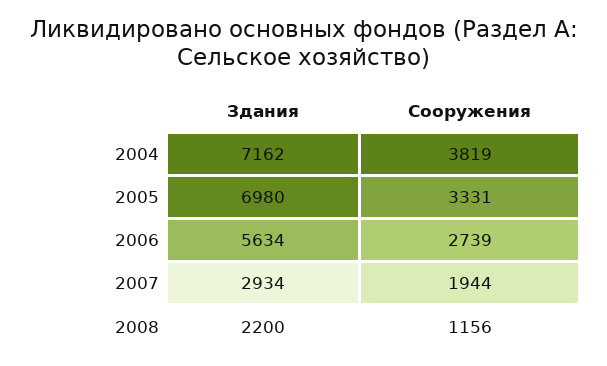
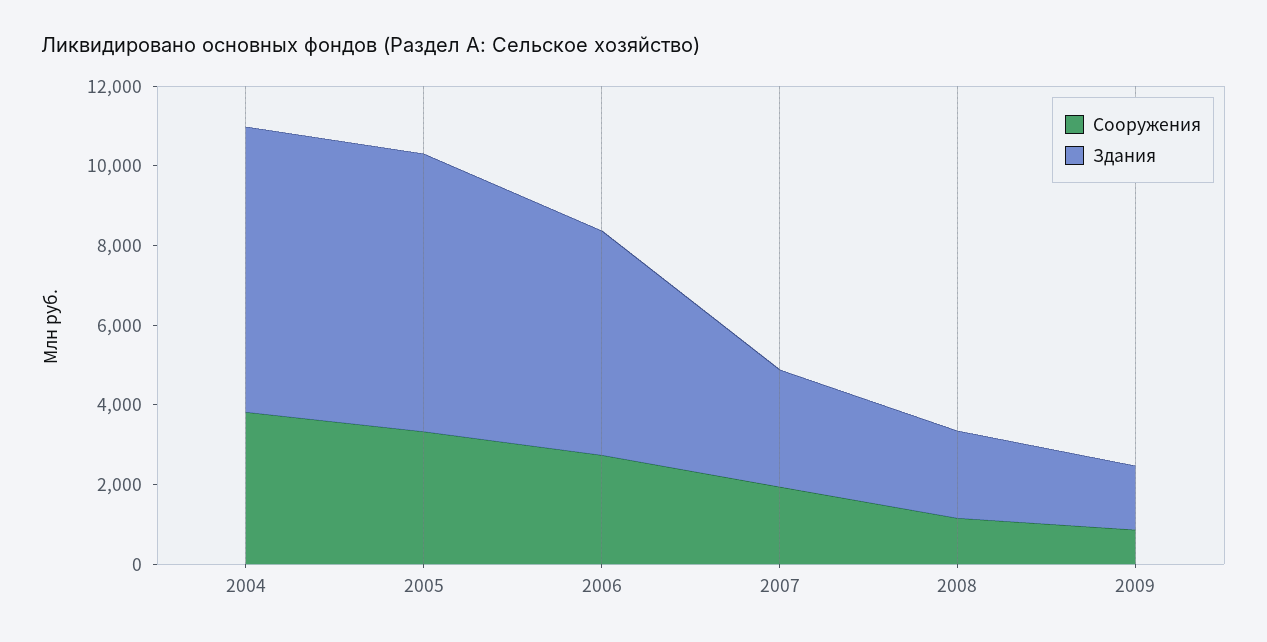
Сооружения, 2009: none -> 1000
Здания, 2009: none -> 1500

